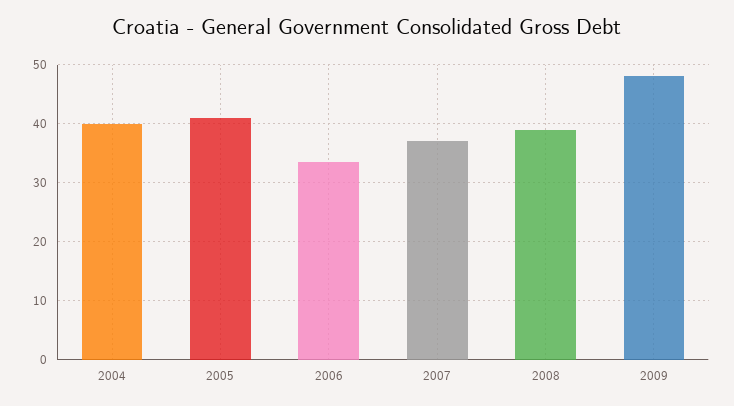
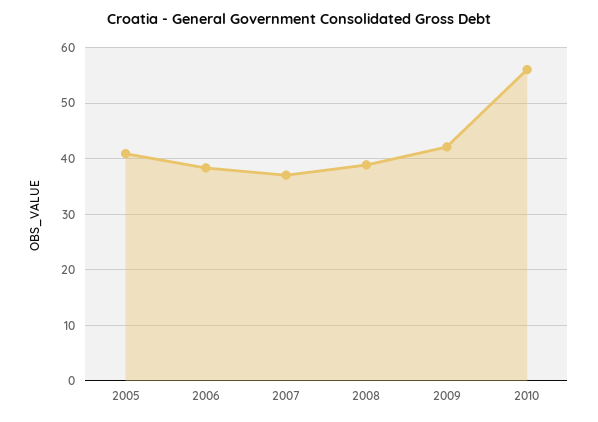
2004: 40 -> none
2006: 34 -> 38
2009: 48 -> 42
2010: none -> 56

